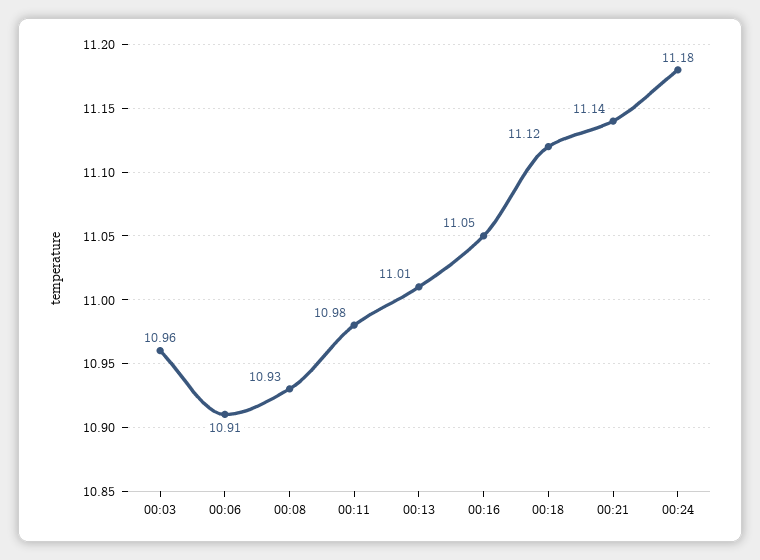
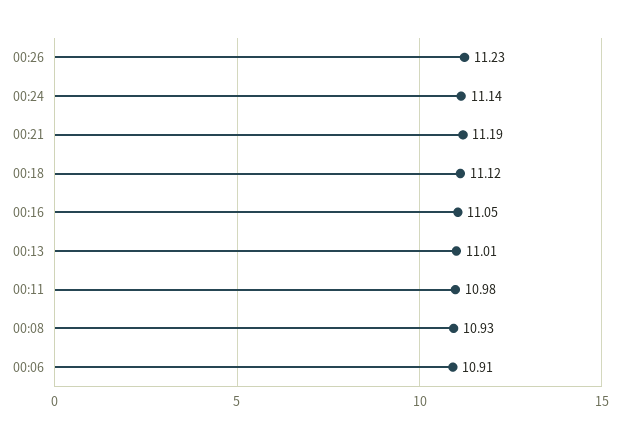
00:03: 10.96 -> none
00:21: 11.14 -> 11.19
00:24: 11.18 -> 11.14
00:26: none -> 11.23

